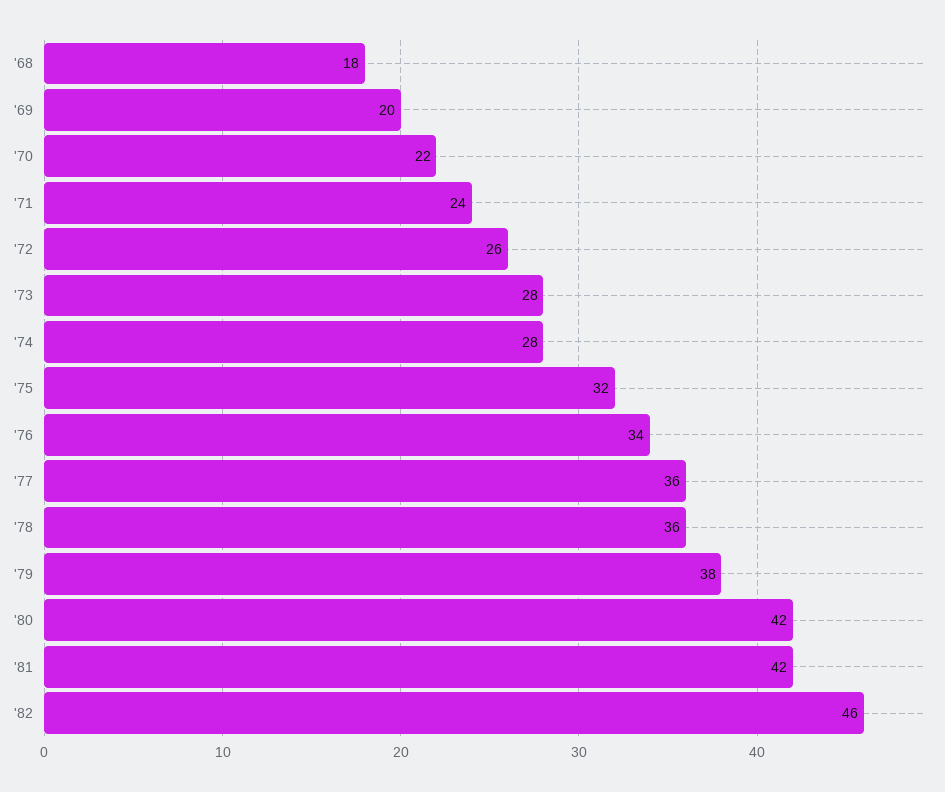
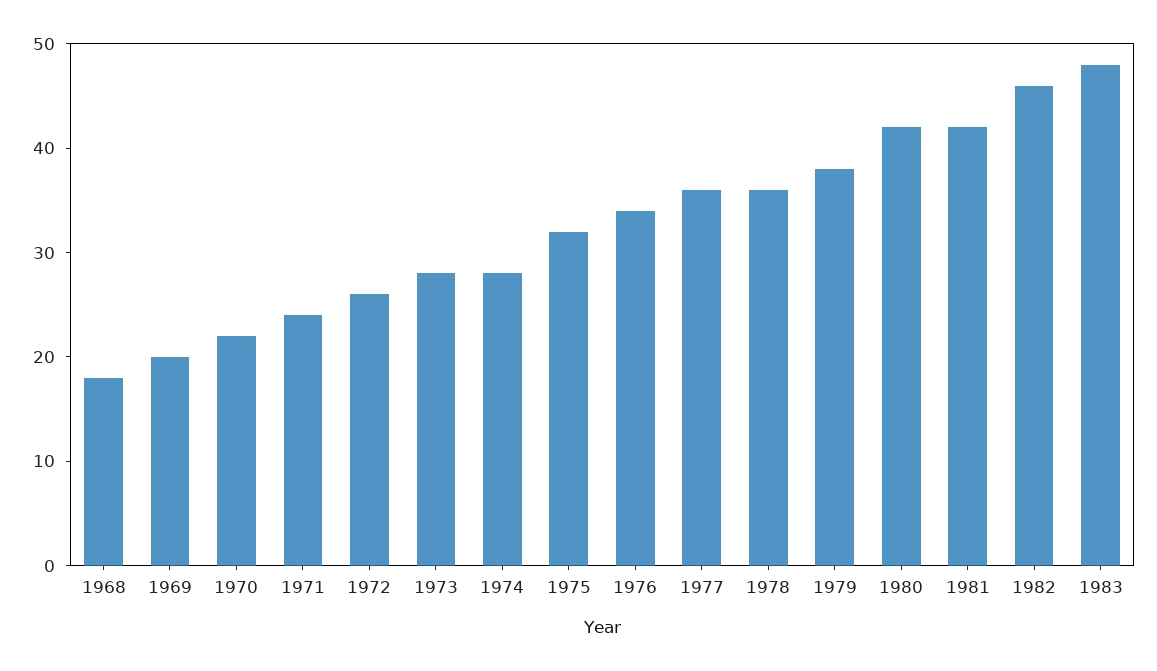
1983: none -> 48

